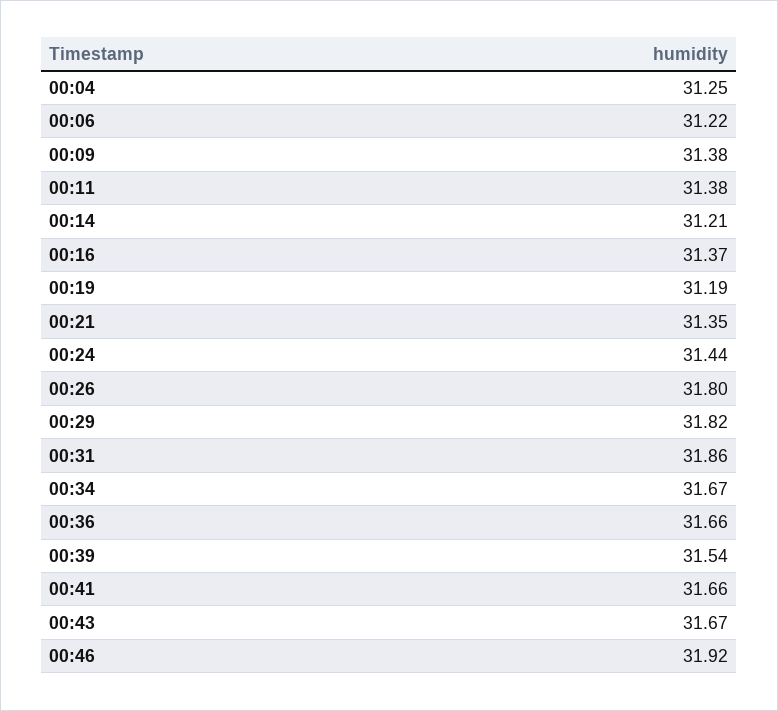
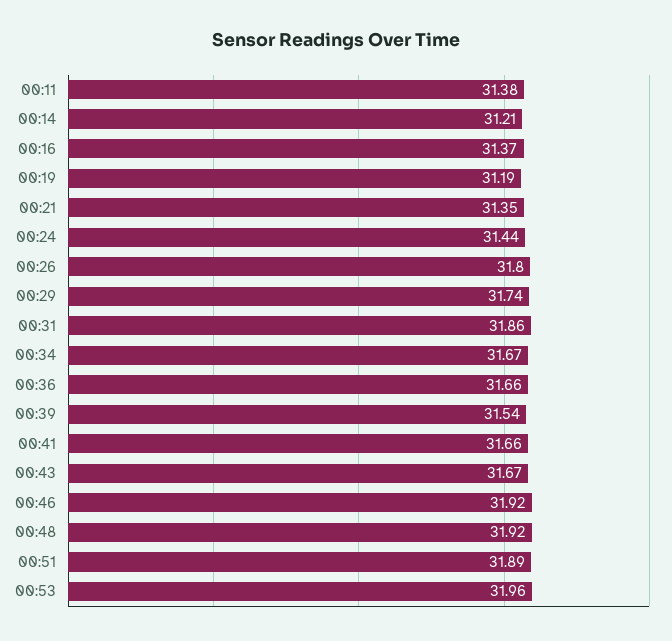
00:04: 31.25 -> none
00:06: 31.22 -> none
00:09: 31.38 -> none
00:29: 31.82 -> 31.74
00:48: none -> 31.92
00:51: none -> 31.89
00:53: none -> 31.96

